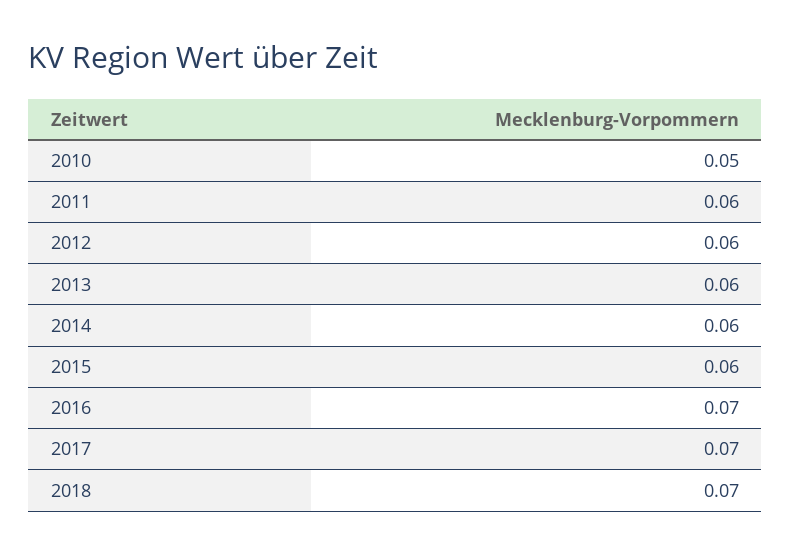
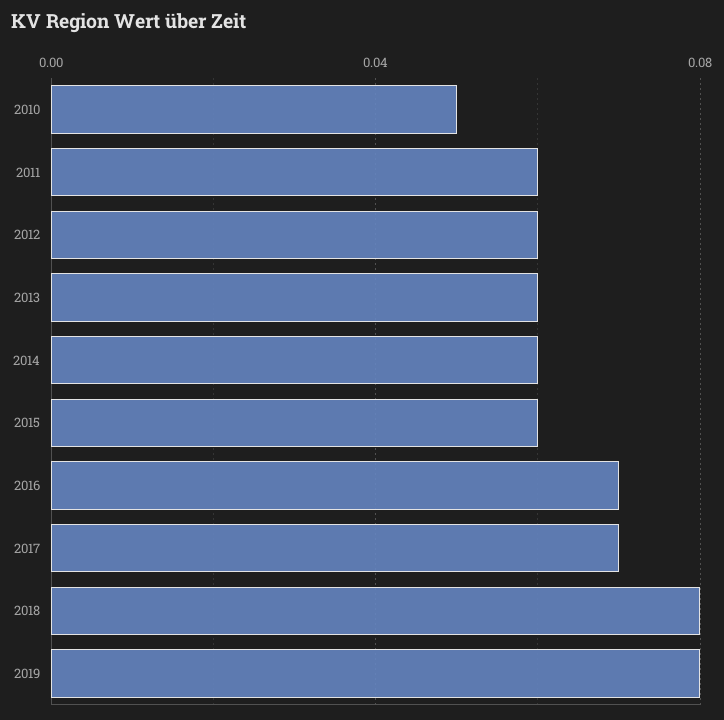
2018: 0.07 -> 0.08
2019: none -> 0.08

